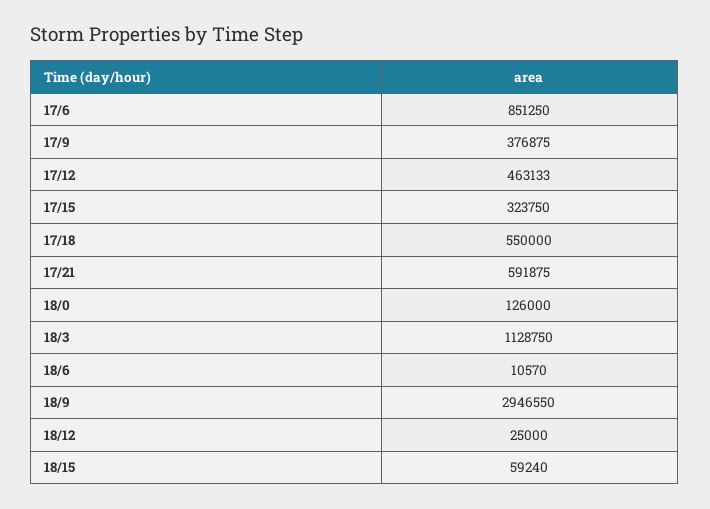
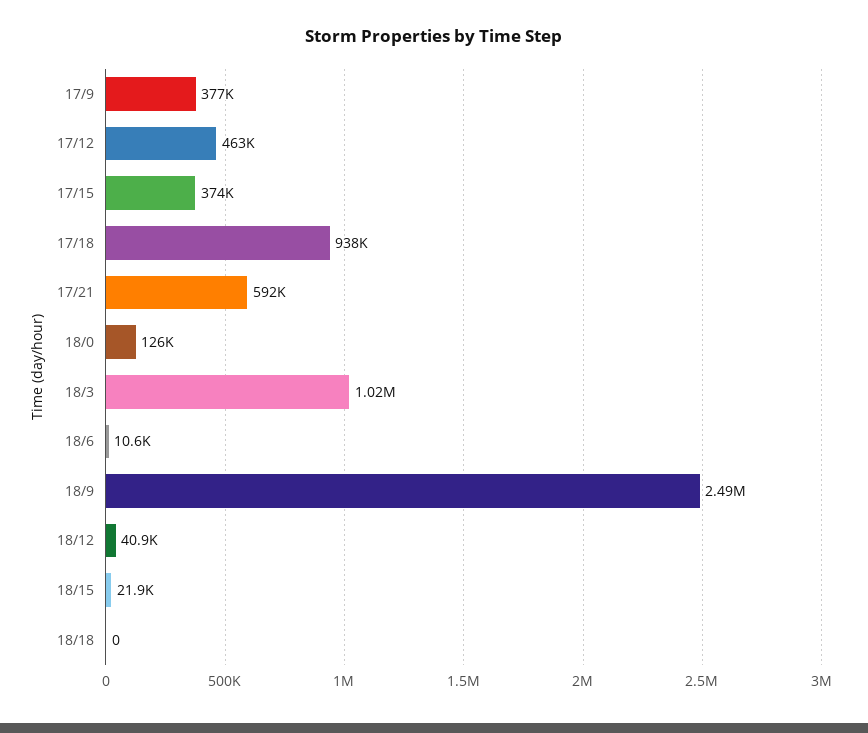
17/6: 851250 -> none
17/15: 323750 -> 374000
17/18: 550000 -> 938000
18/3: 1128750 -> 1020000
18/9: 2946550 -> 2490000
18/12: 25000 -> 40900
18/15: 59240 -> 21900
18/18: none -> 0

